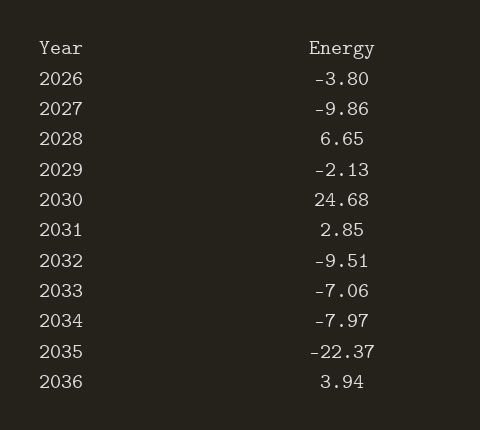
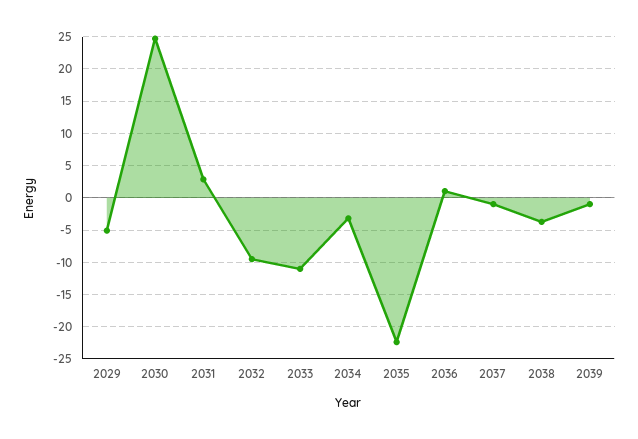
2026: -3.8 -> none
2027: -9.86 -> none
2028: 6.65 -> none
2029: -2.13 -> -5
2033: -7.06 -> -11
2034: -7.97 -> -3
2036: 3.94 -> 1
2037: none -> -1
2038: none -> -4
2039: none -> -1

